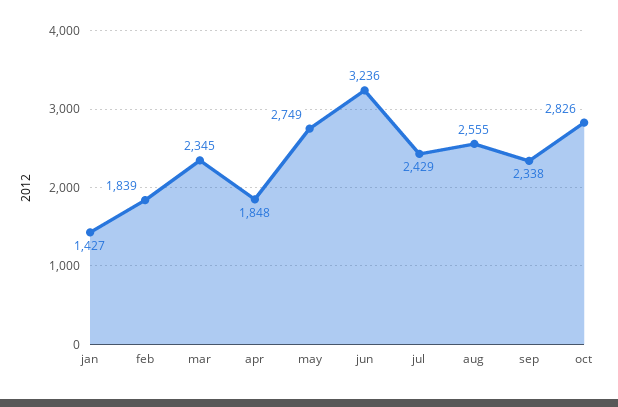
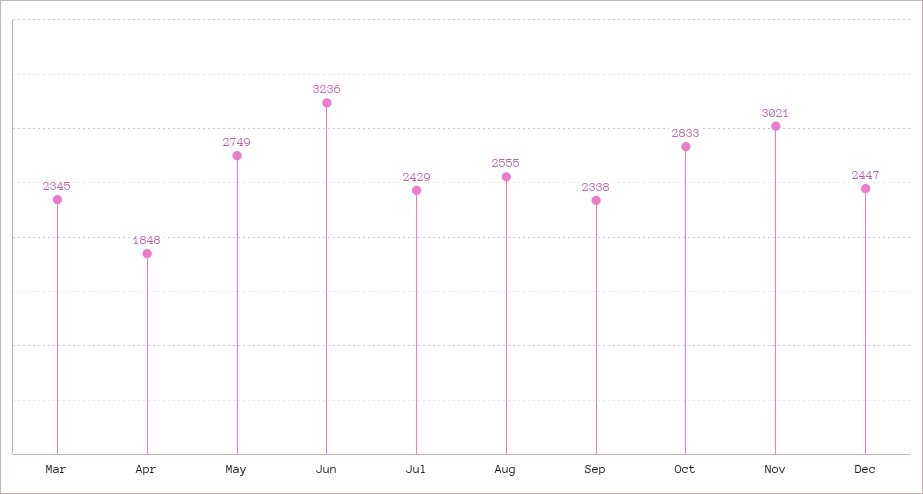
jan: 1427 -> none
feb: 1839 -> none
oct: 2826 -> 2833
Nov: none -> 3021
Dec: none -> 2447

